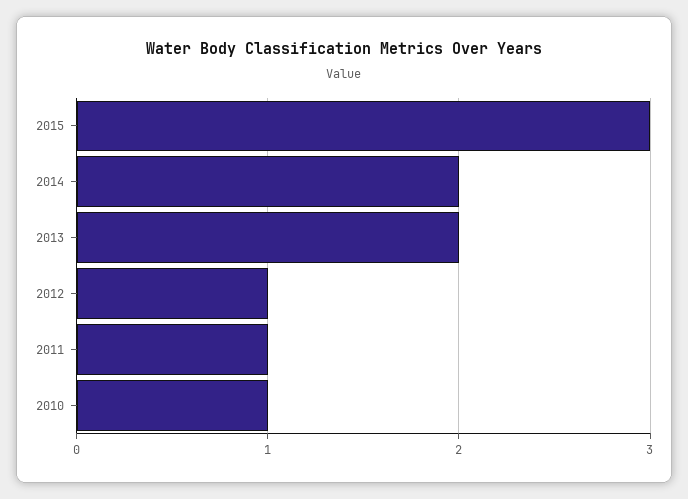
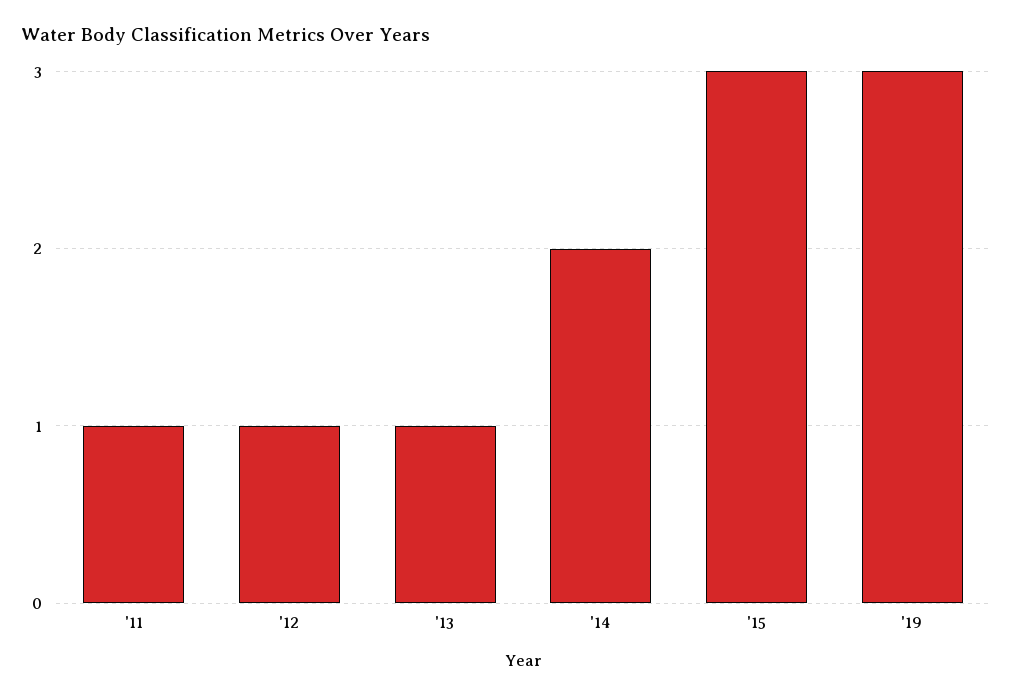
2013: 2 -> 1
2010: 1 -> none
'19: none -> 3

